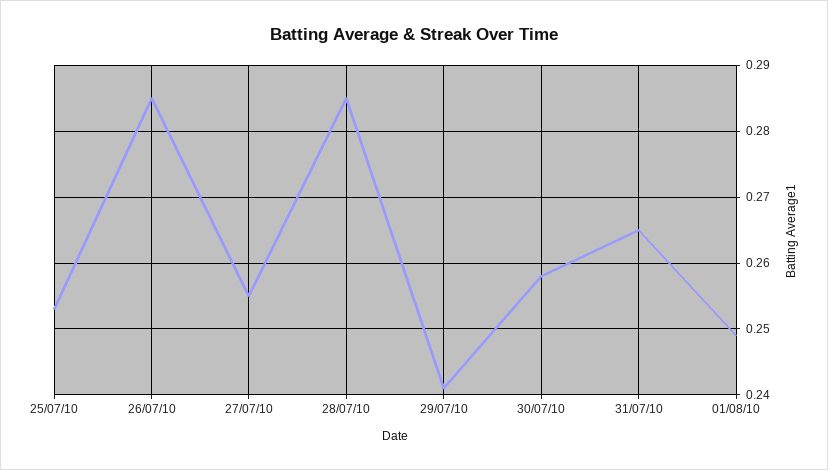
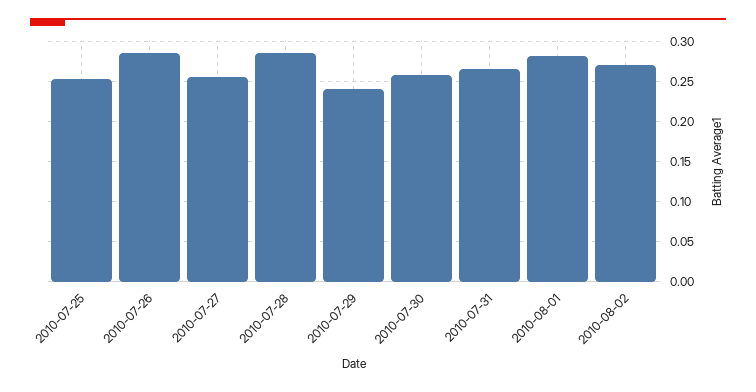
01/08/10: 0.249 -> 0.28
2010-08-02: none -> 0.27

